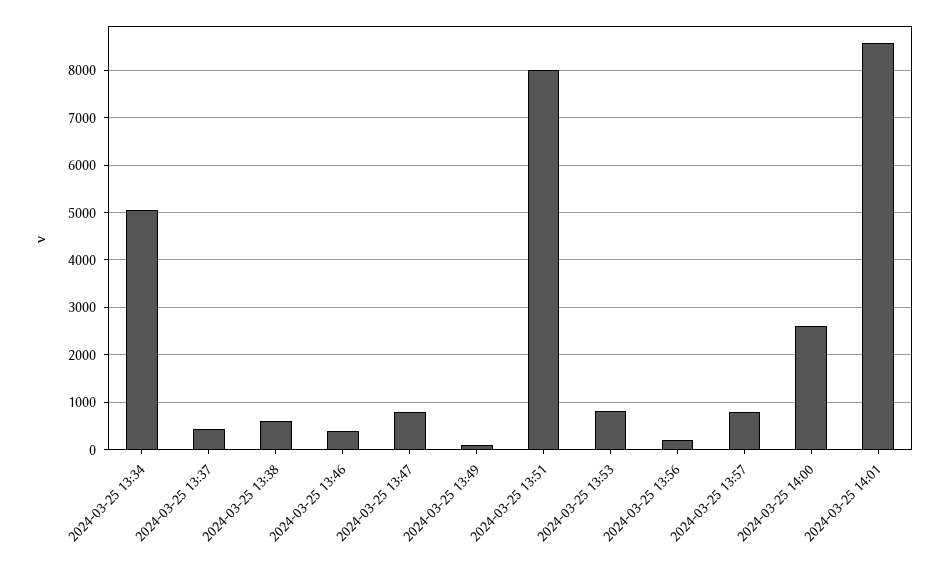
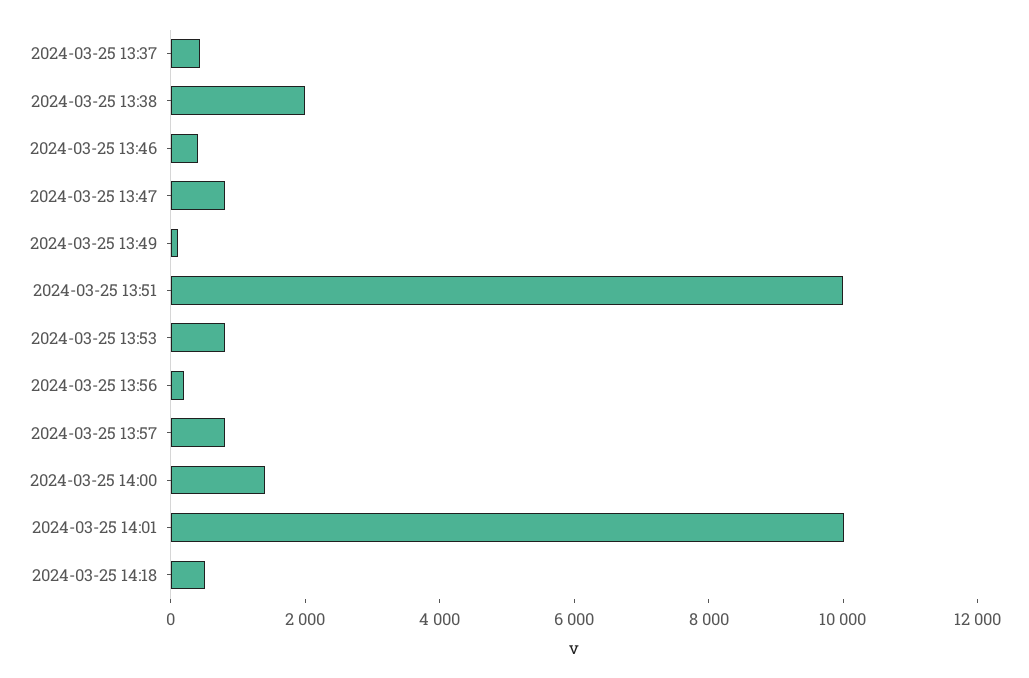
2024-03-25 13:34: 5000 -> none
2024-03-25 13:38: 600 -> 2000
2024-03-25 13:51: 8000 -> 10000
2024-03-25 14:00: 2600 -> 1500
2024-03-25 14:01: 8600 -> 10000
2024-03-25 14:18: none -> 500

